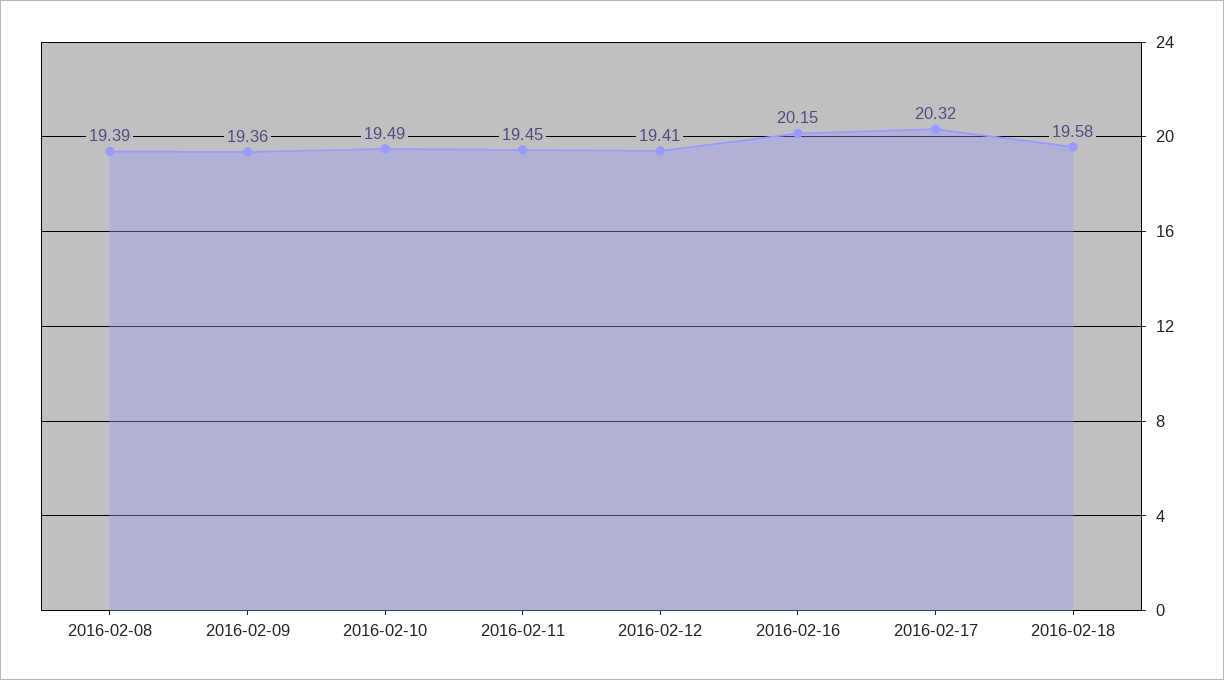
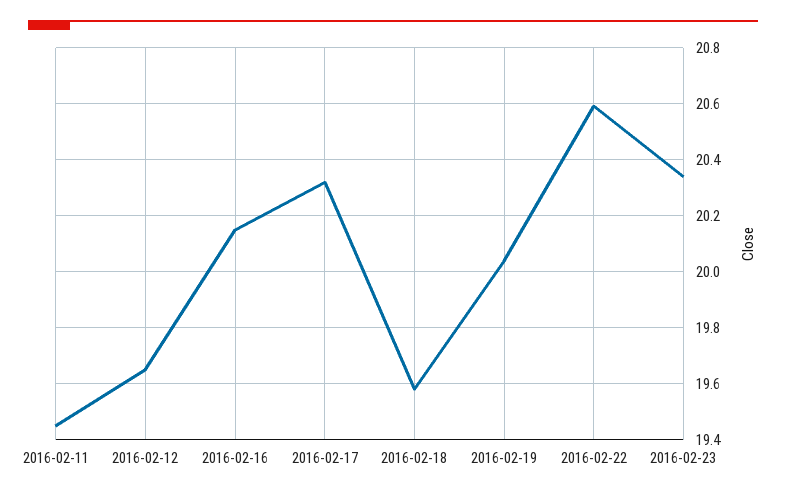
2016-02-08: 19.39 -> none
2016-02-09: 19.36 -> none
2016-02-10: 19.49 -> none
2016-02-12: 19.41 -> 19.65
2016-02-19: none -> 20.05
2016-02-22: none -> 20.6
2016-02-23: none -> 20.35

